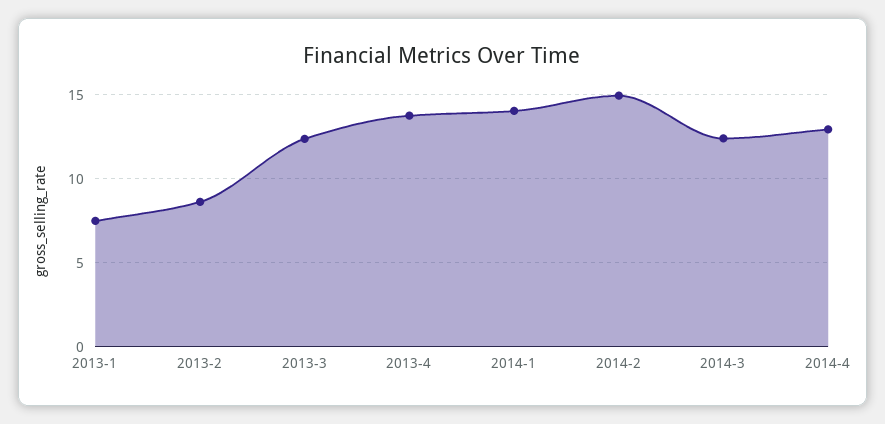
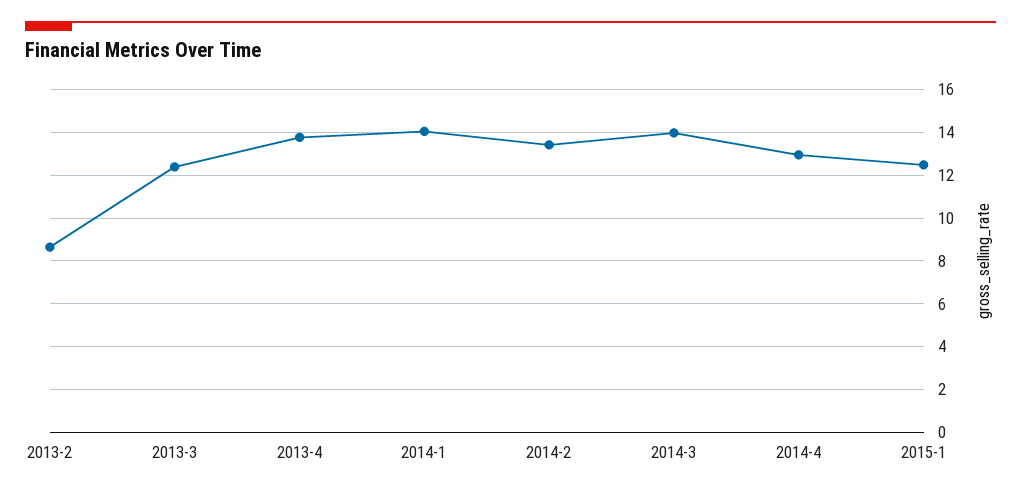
2013-1: 7.5 -> none
2014-2: 15 -> 13.5
2014-3: 12.5 -> 14
2015-1: none -> 12.5

